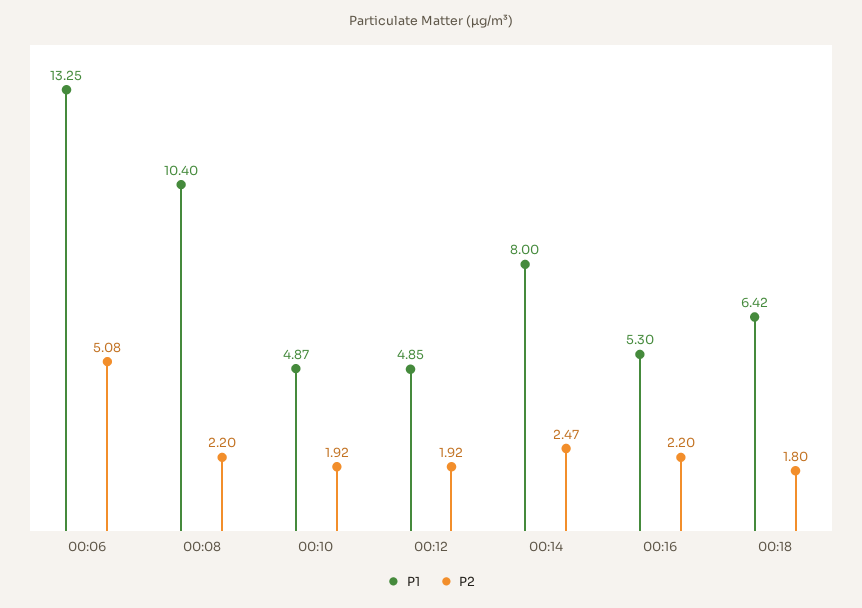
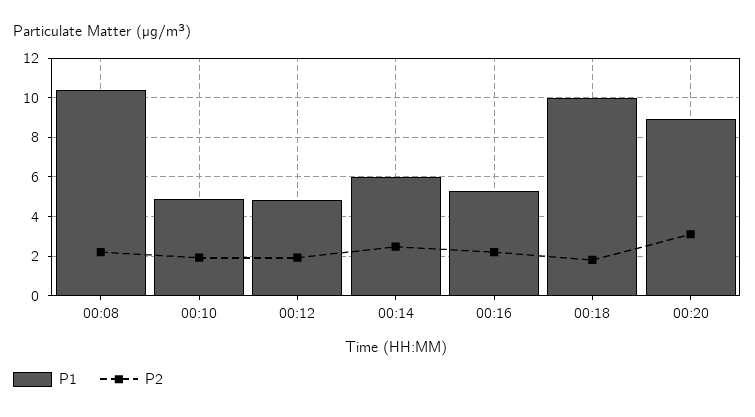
P1, 00:06: 13.25 -> none
P2, 00:06: 5.08 -> none
P1, 00:14: 8 -> 6
P1, 00:18: 6.42 -> 10
P1, 00:20: none -> 9
P2, 00:20: none -> 3

